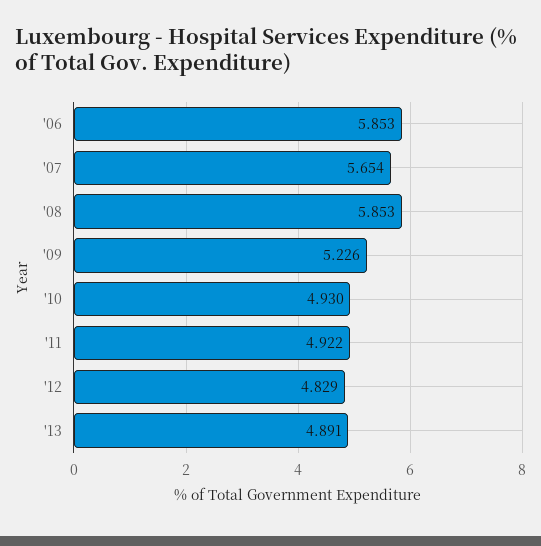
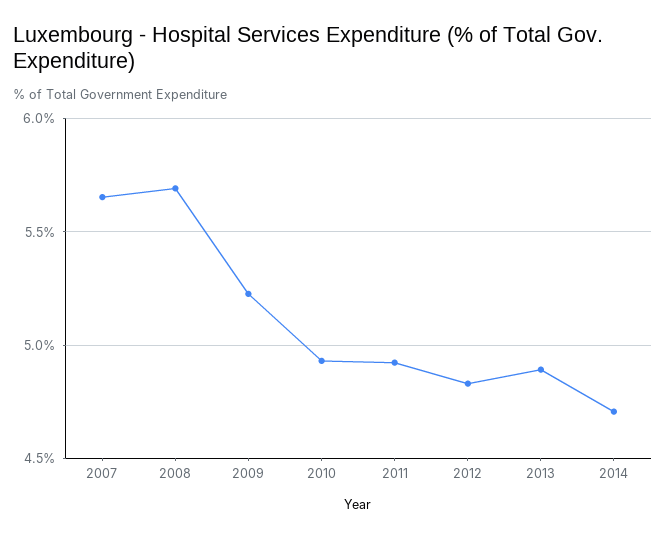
'06: 5.853 -> none
'08: 5.853 -> 5.7
2014: none -> 4.7

